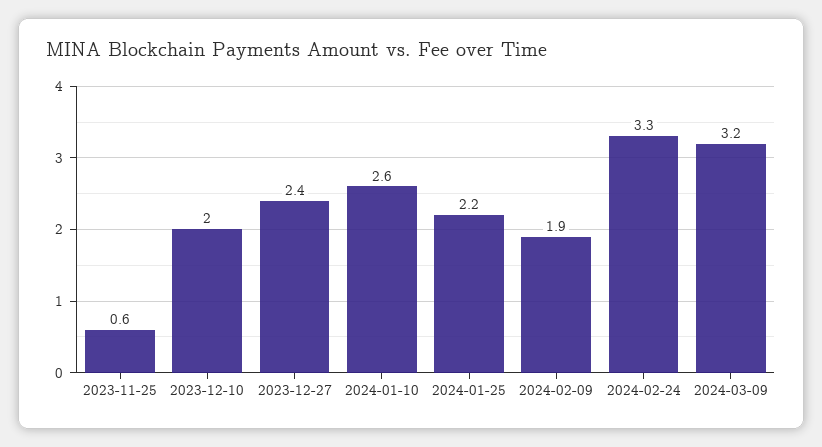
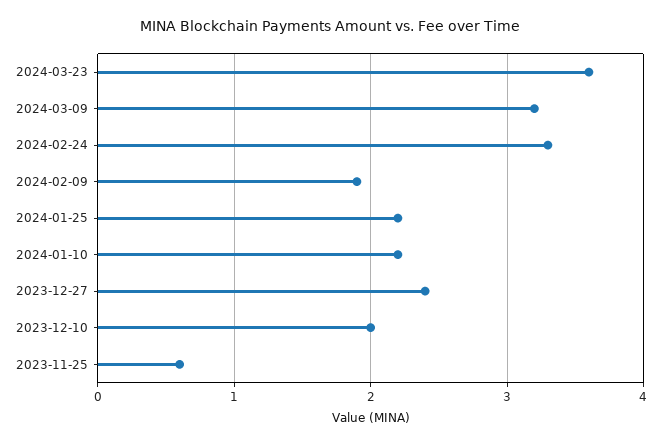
2024-01-10: 2.6 -> 2.2
2024-03-23: none -> 3.6

